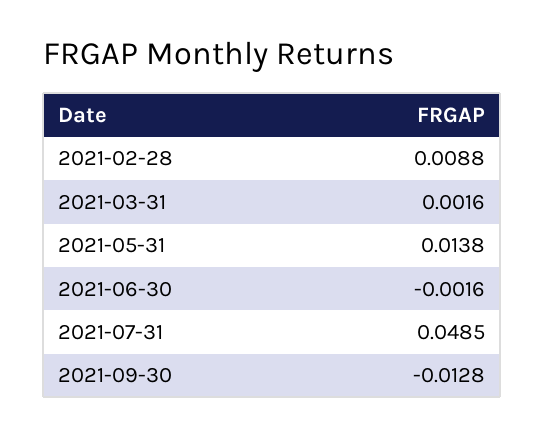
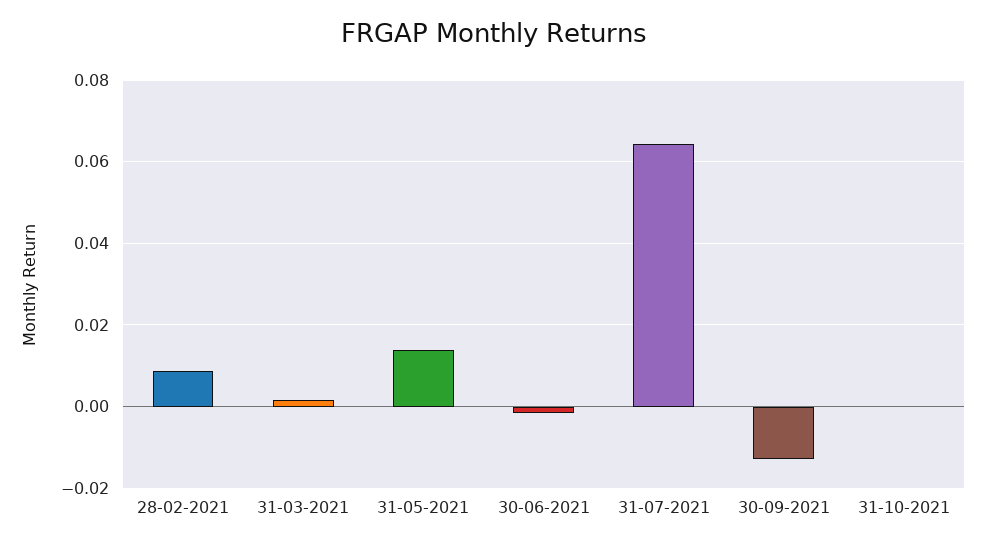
2021-07-31: 0.0485 -> 0.064
31-10-2021: none -> 0

